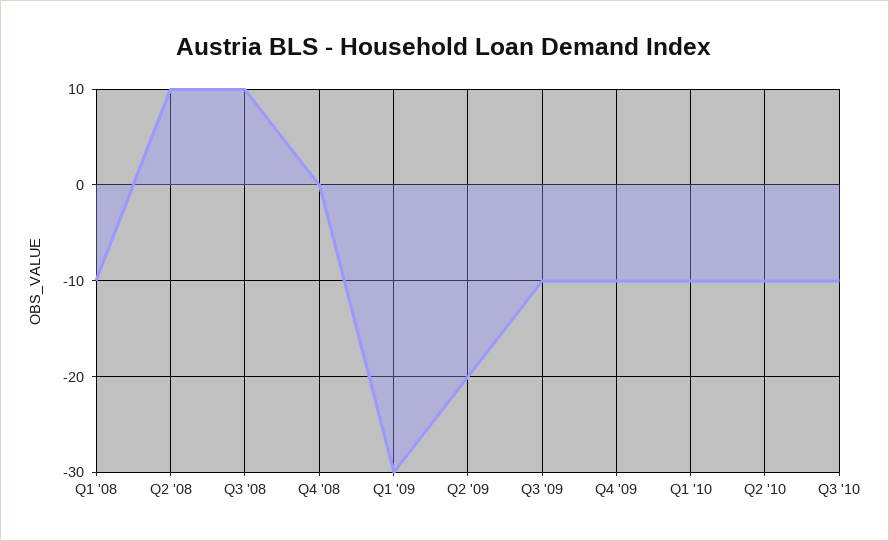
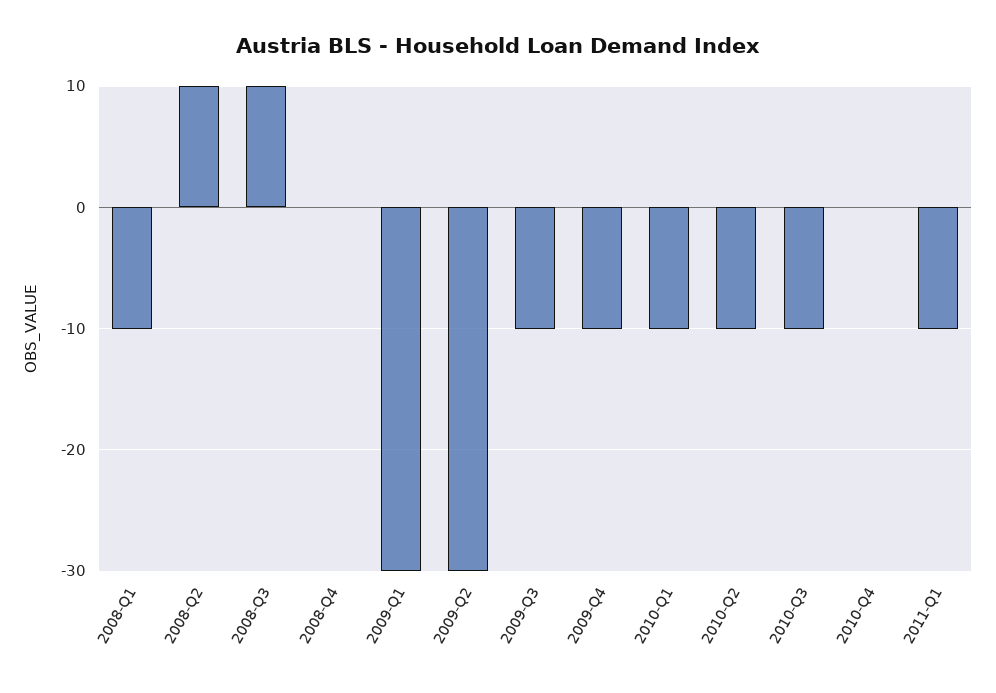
Q2 '09: -20 -> -30
2010-Q4: none -> 0
2011-Q1: none -> -10

